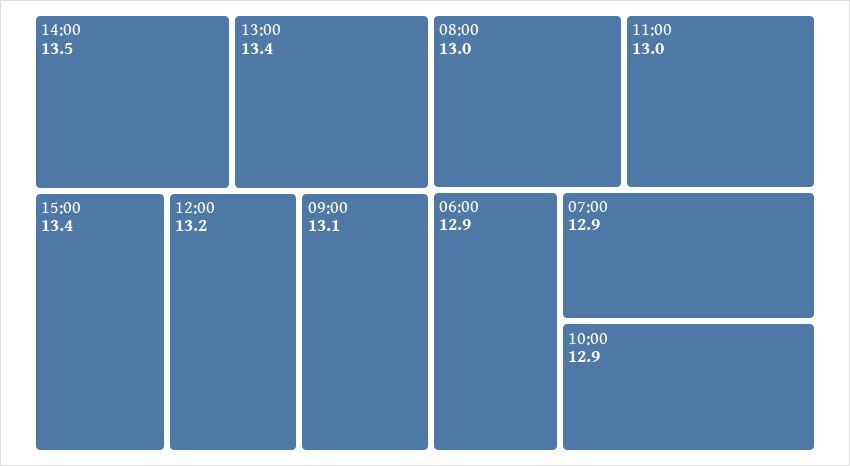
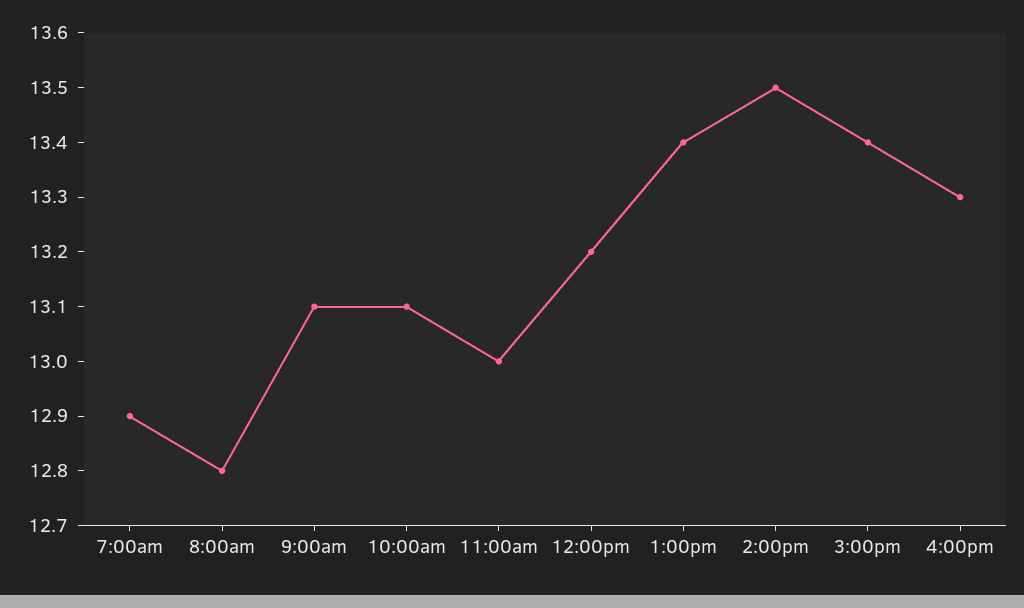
08:00: 13 -> 12.8
06:00: 12.9 -> none
10:00: 12.9 -> 13.1
4:00pm: none -> 13.3

